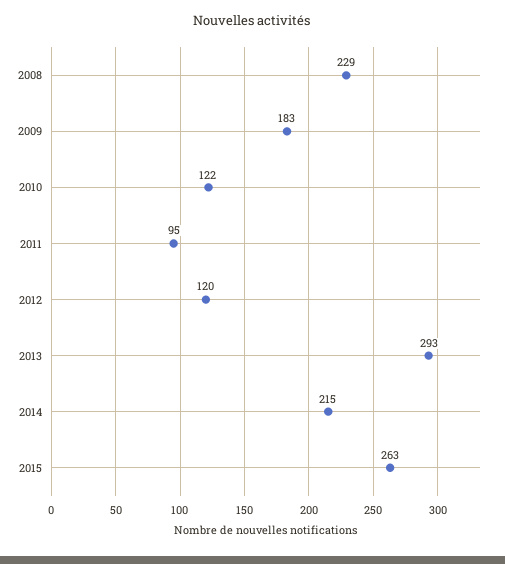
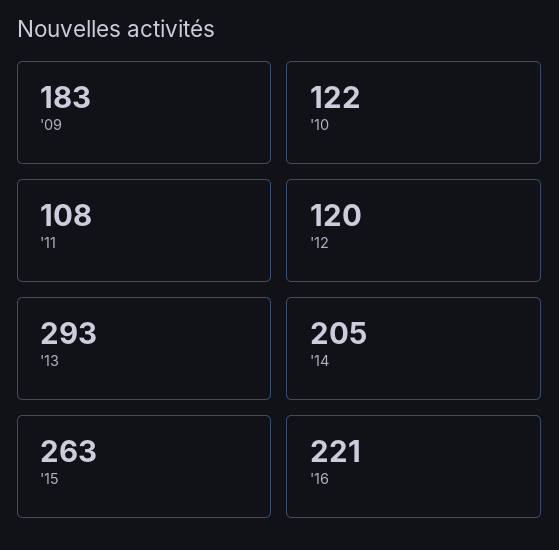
2008: 229 -> none
2011: 95 -> 108
2014: 215 -> 205
'16: none -> 221

